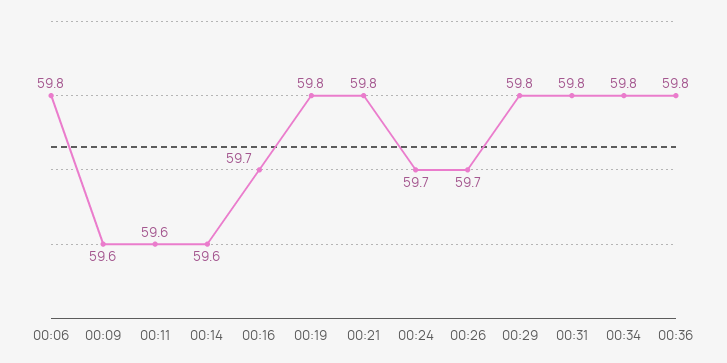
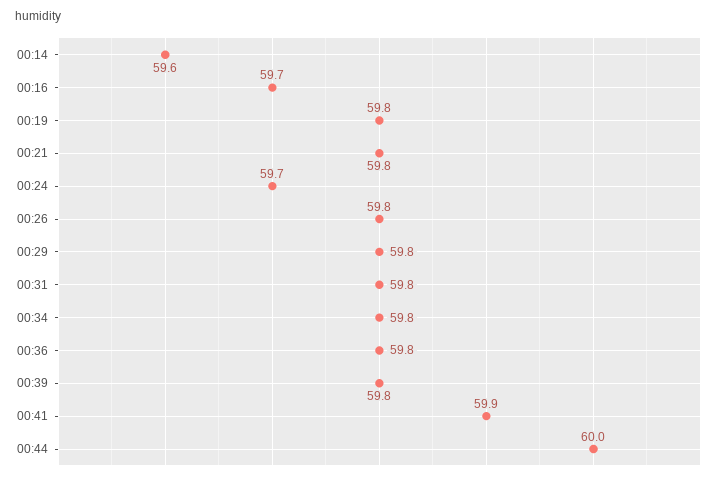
00:06: 59.8 -> none
00:09: 59.6 -> none
00:11: 59.6 -> none
00:26: 59.7 -> 59.8
00:39: none -> 59.8
00:41: none -> 59.9
00:44: none -> 60

